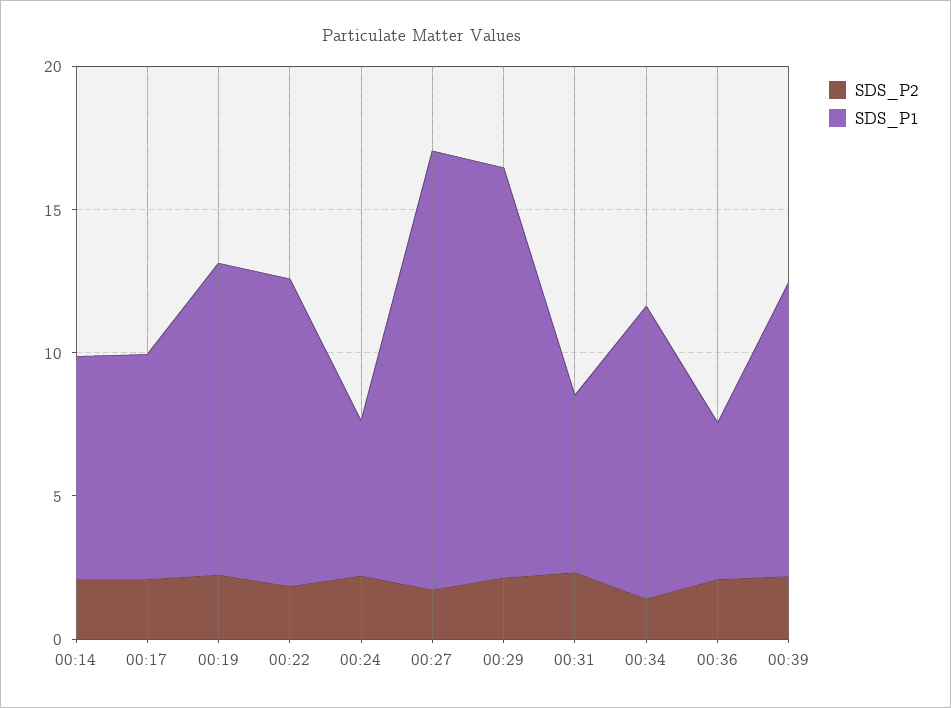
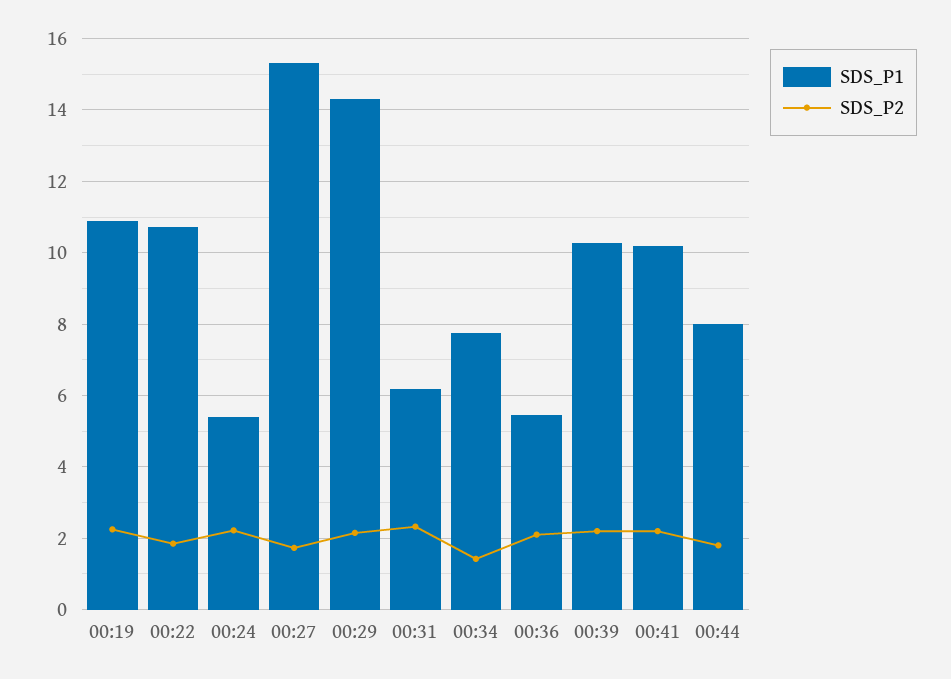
SDS_P2, 00:14: 2 -> none
SDS_P1, 00:14: 8 -> none
SDS_P2, 00:17: 2 -> none
SDS_P1, 00:17: 8 -> none
SDS_P1, 00:34: 10 -> 7.8
SDS_P1, 00:41: none -> 10.2
SDS_P2, 00:41: none -> 2.2
SDS_P1, 00:44: none -> 8
SDS_P2, 00:44: none -> 1.8

